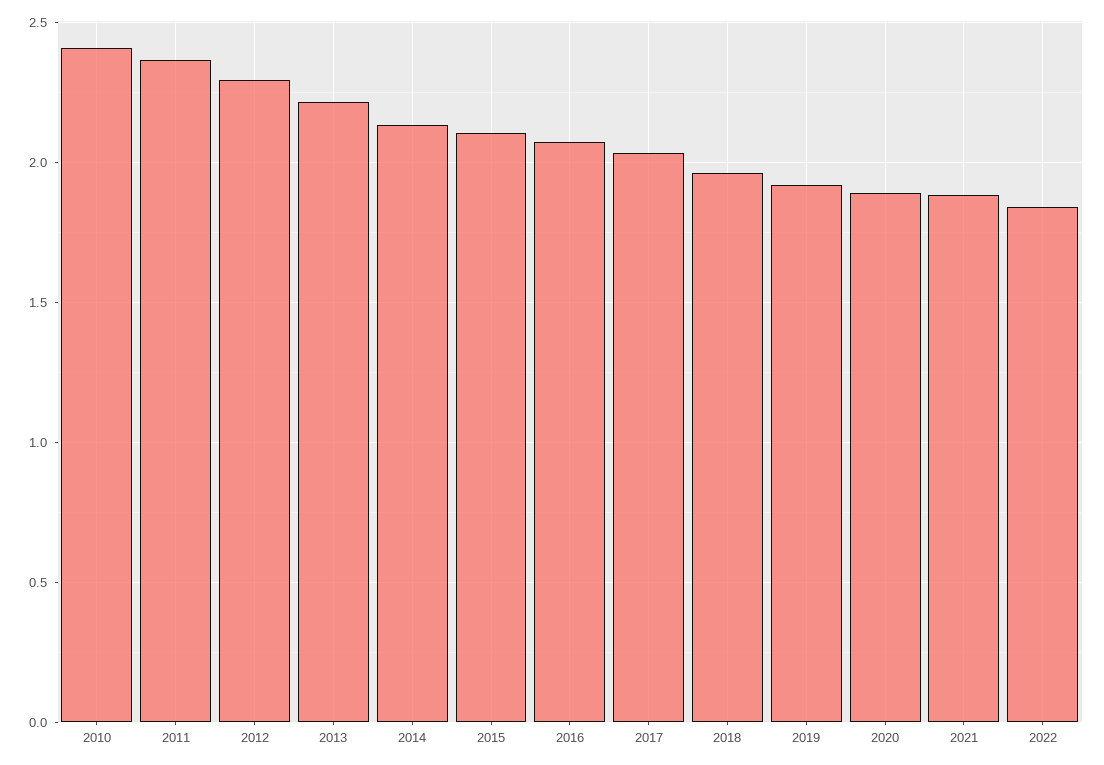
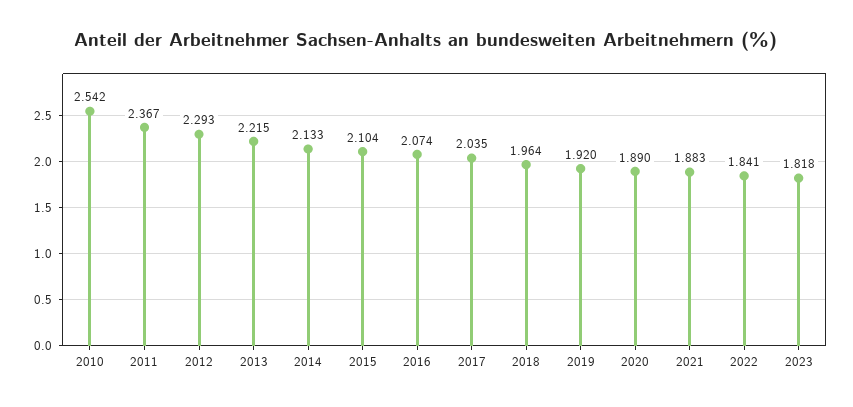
2010: 2.4 -> 2.542
2023: none -> 1.818

